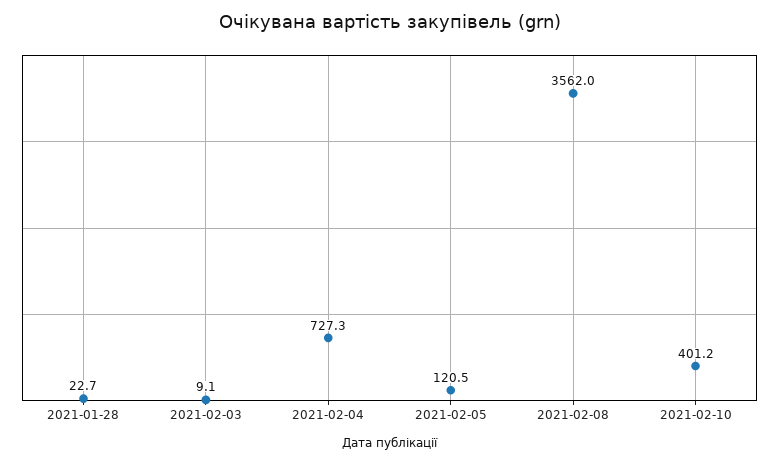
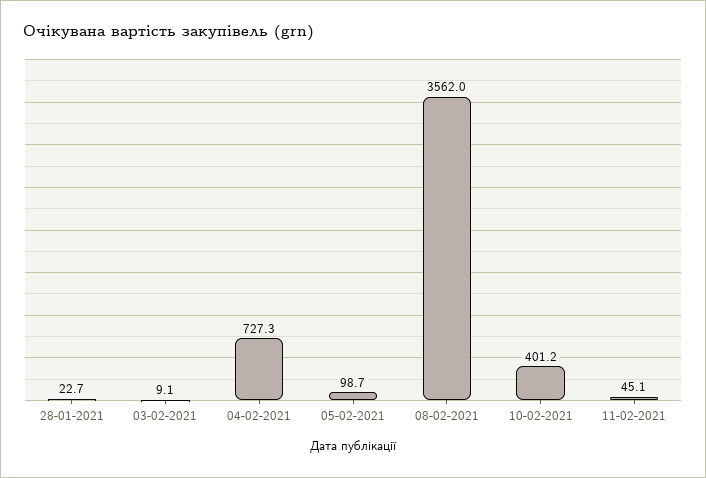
2021-02-05: 120.5 -> 98.7
11-02-2021: none -> 45.1

